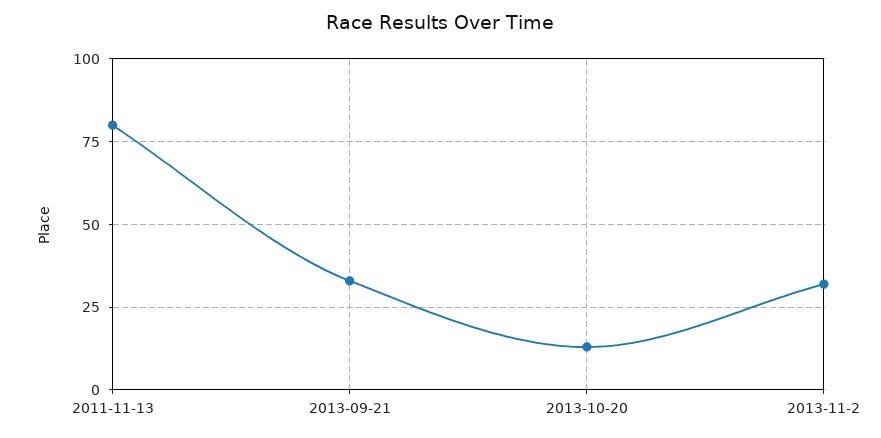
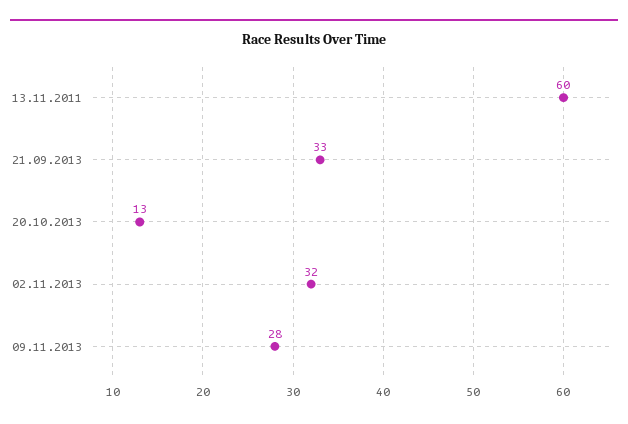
2011-11-13: 80 -> 60
09.11.2013: none -> 28

